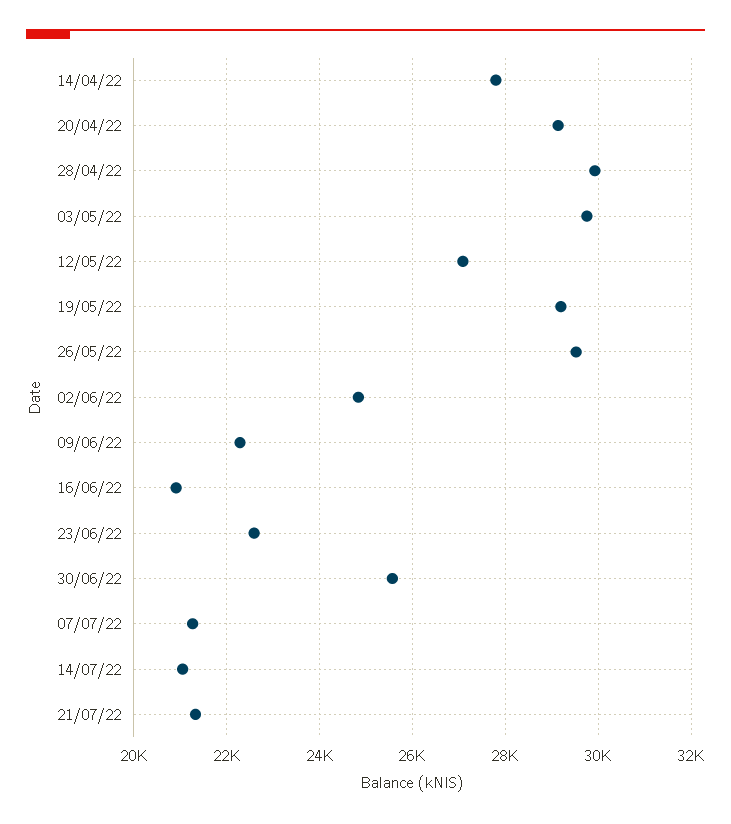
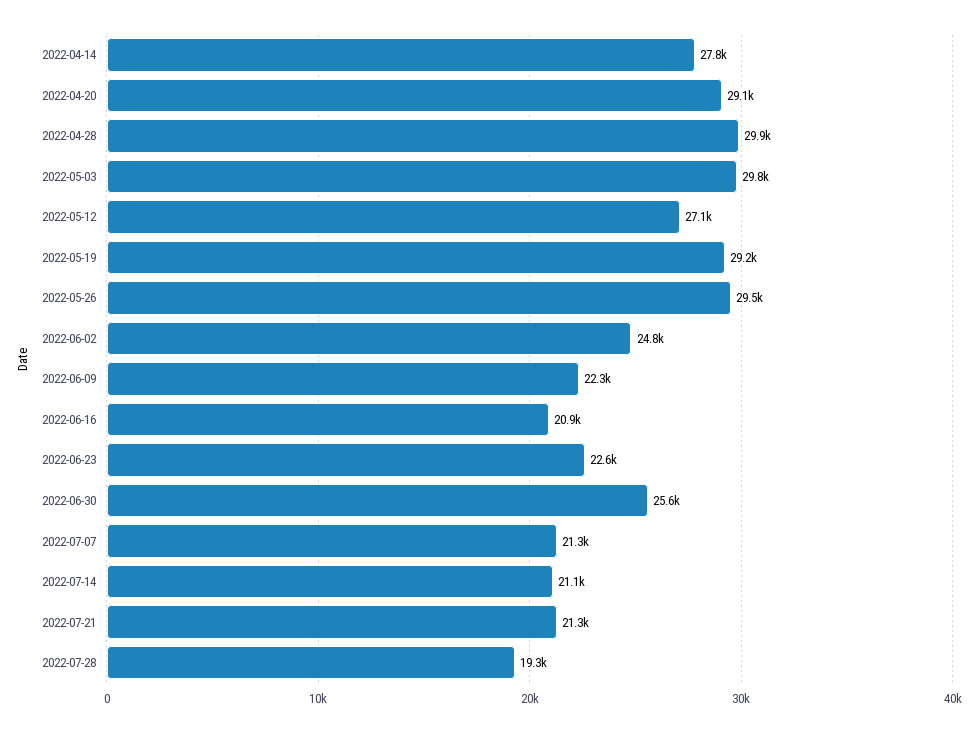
2022-07-28: none -> 19300

